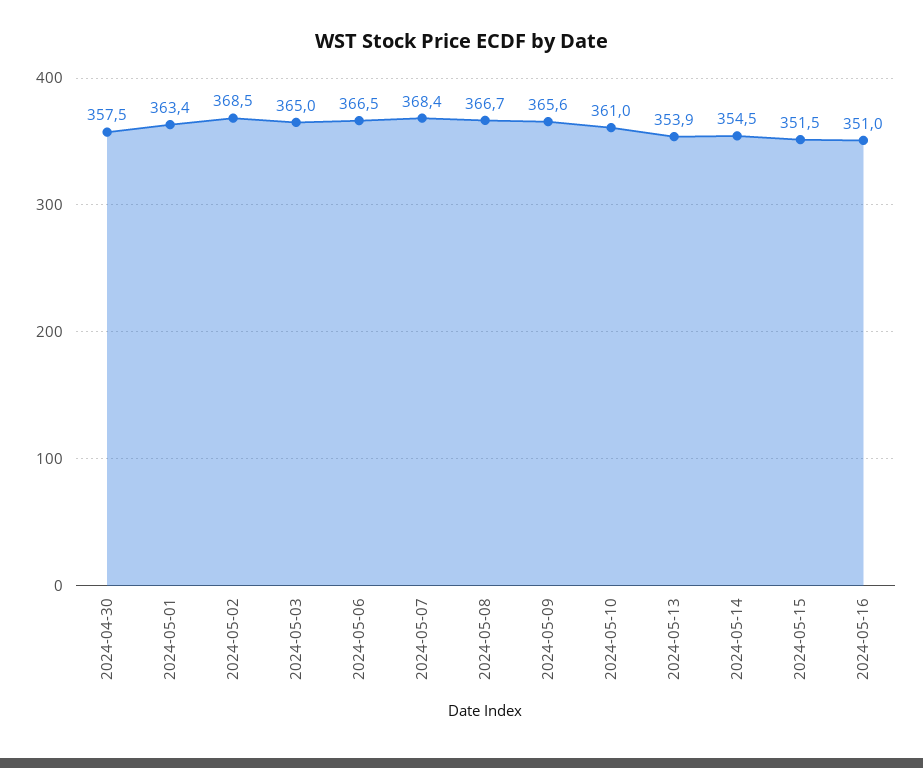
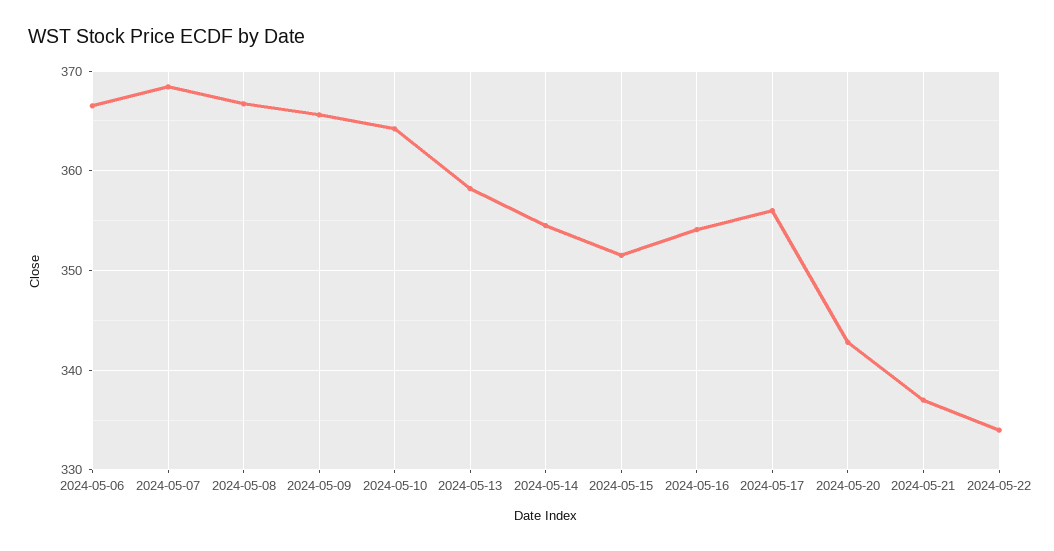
2024-04-30: 357.5 -> none
2024-05-01: 363.4 -> none
2024-05-02: 368.5 -> none
2024-05-03: 365 -> none
2024-05-10: 361 -> 364
2024-05-13: 353.9 -> 358
2024-05-16: 351 -> 354
2024-05-17: none -> 356
2024-05-20: none -> 343
2024-05-21: none -> 337
2024-05-22: none -> 334

